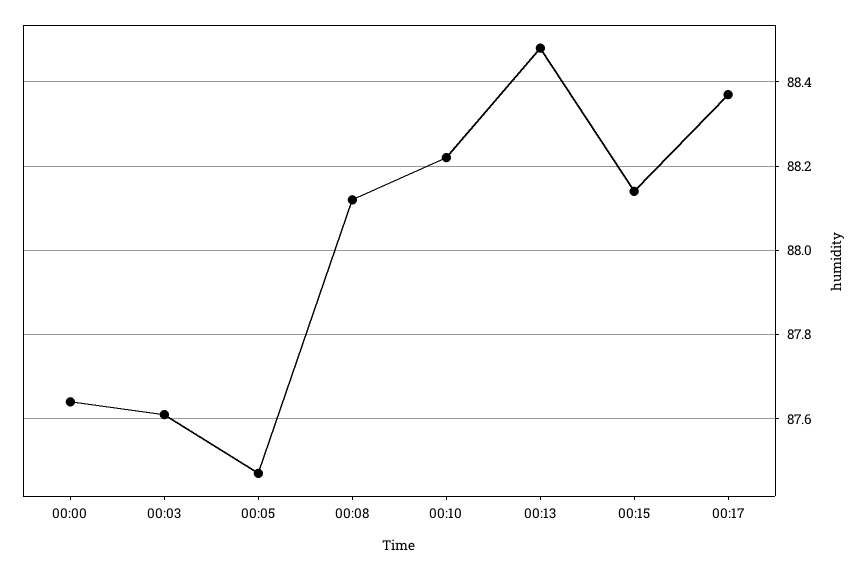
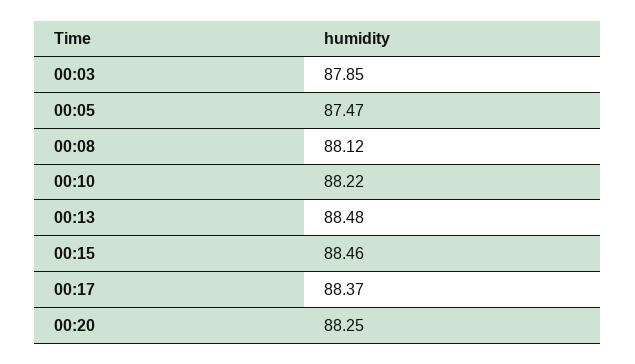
00:00: 87.65 -> none
00:03: 87.6 -> 87.85
00:15: 88.15 -> 88.46
00:20: none -> 88.25

